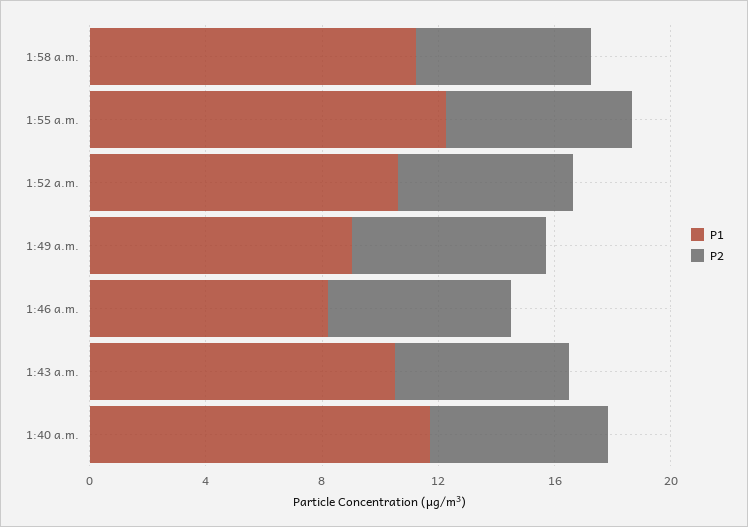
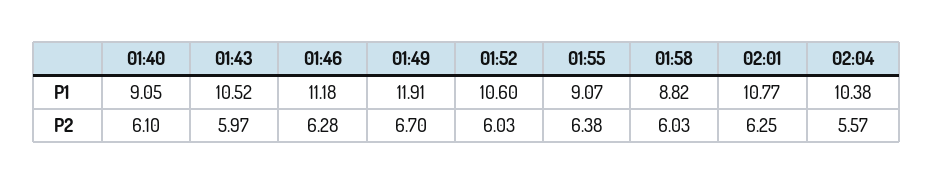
P1, 1:58 a.m.: 11 -> 8.82
P1, 1:55 a.m.: 12 -> 9.07
P1, 1:49 a.m.: 9 -> 11.91
P1, 1:46 a.m.: 8 -> 11.18
P1, 1:40 a.m.: 12 -> 9.05
P1, 02:01: none -> 10.77
P1, 02:04: none -> 10.38
P2, 02:01: none -> 6.25
P2, 02:04: none -> 5.57

